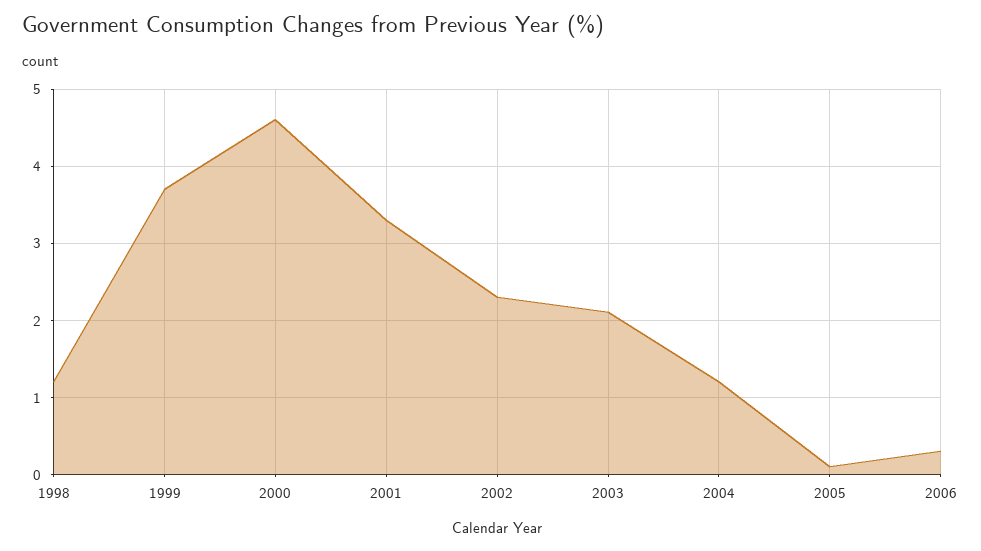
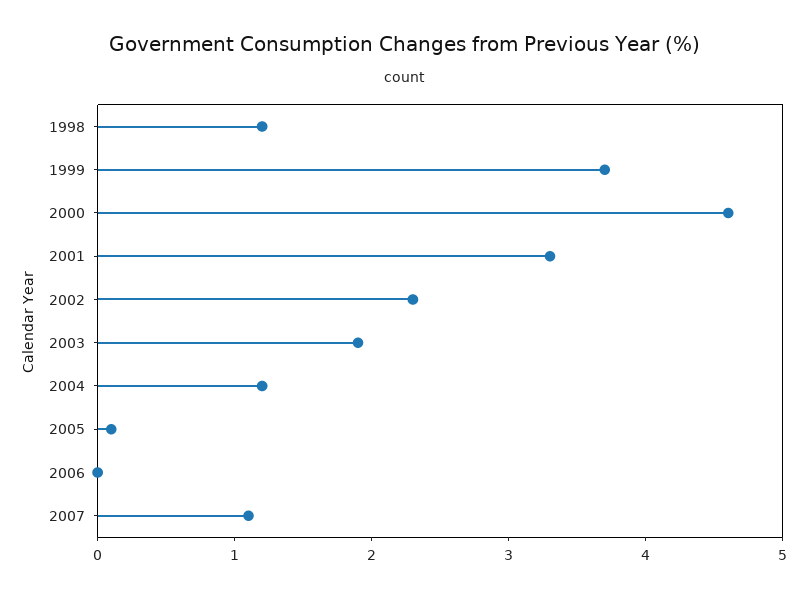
2003: 2.1 -> 1.9
2006: 0.3 -> 0
2007: none -> 1.1

